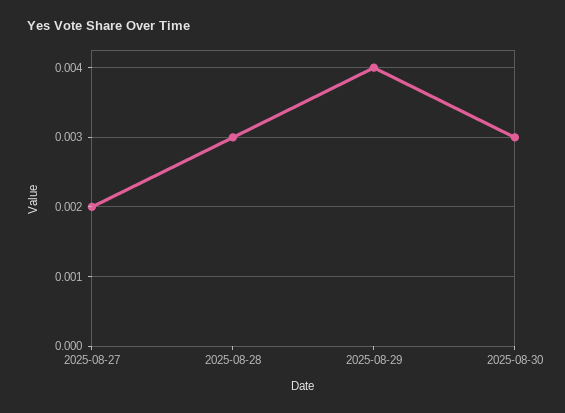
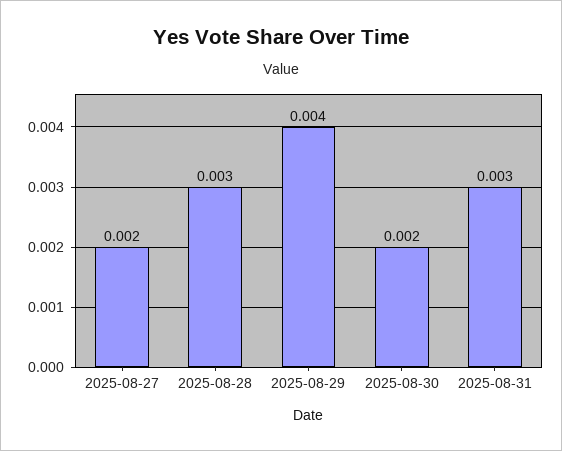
2025-08-30: 0.003 -> 0.002
2025-08-31: none -> 0.003

